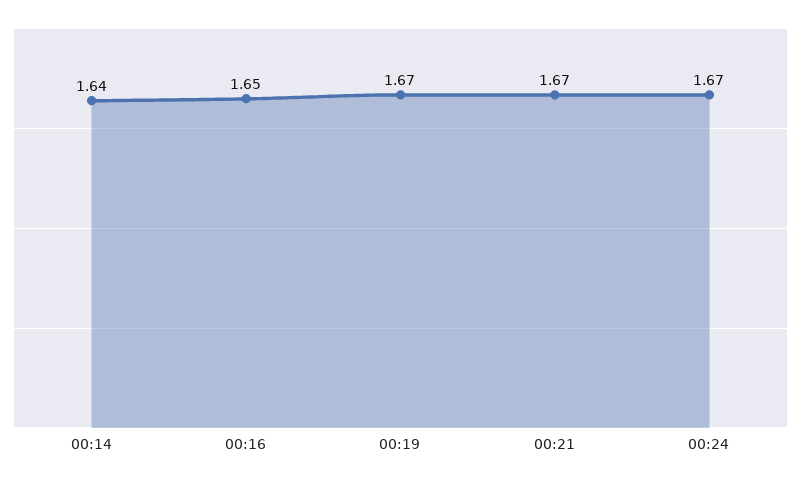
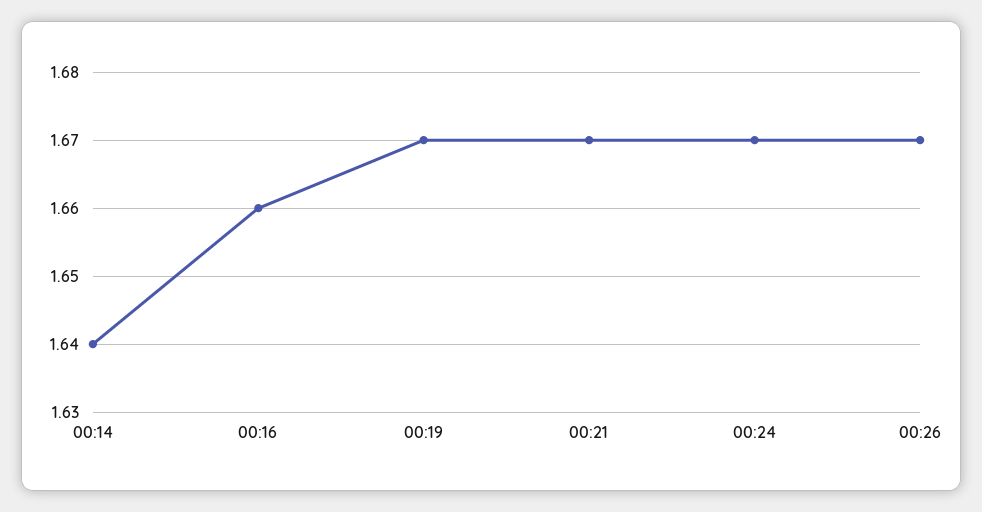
00:16: 1.65 -> 1.66
00:26: none -> 1.67

